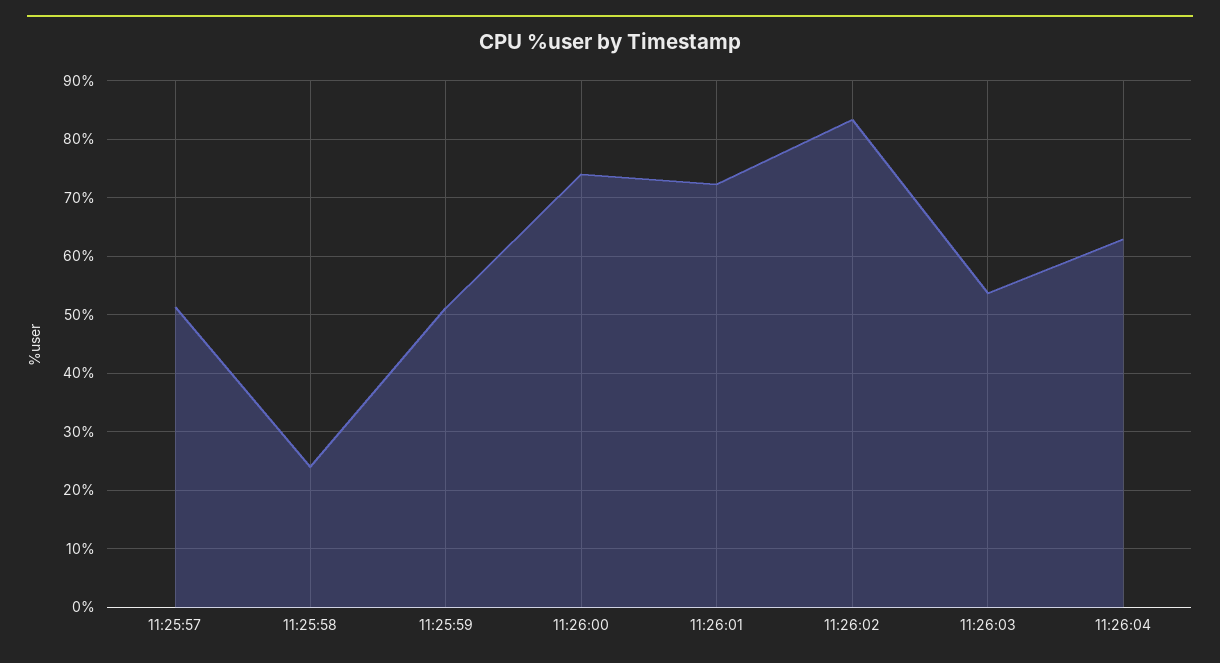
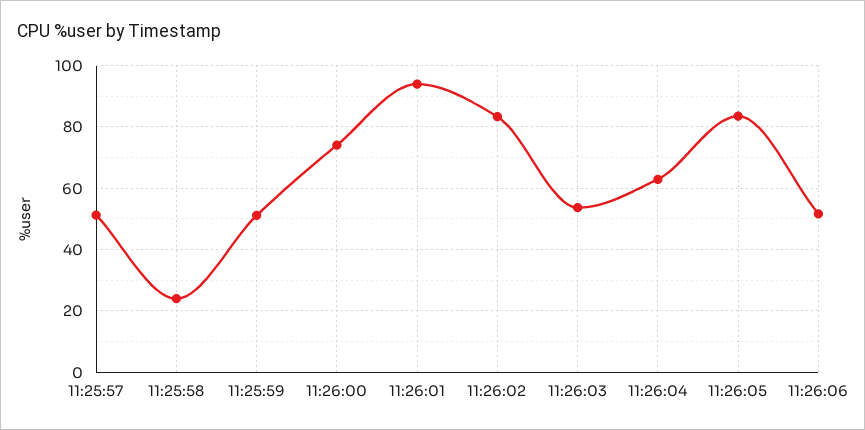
11:26:01: 72 -> 94
11:26:05: none -> 84
11:26:06: none -> 52

